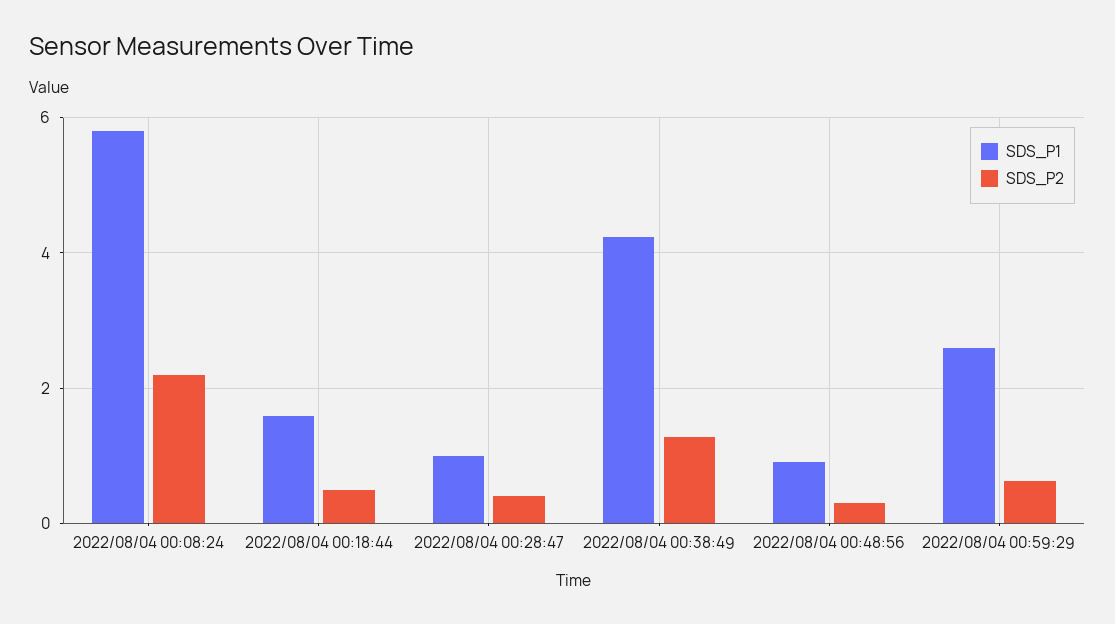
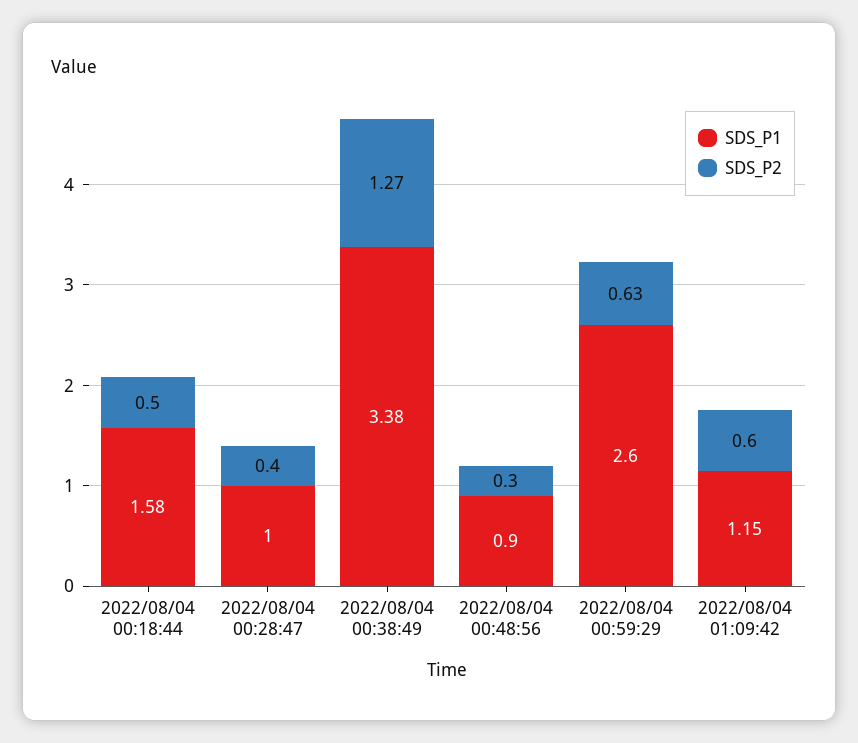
SDS_P1, 2022/08/04 00:08:24: 5.8 -> none
SDS_P2, 2022/08/04 00:08:24: 2.2 -> none
SDS_P1, 2022/08/04 00:38:49: 4.2 -> 3.38
SDS_P1, 2022/08/04 01:09:42: none -> 1.15
SDS_P2, 2022/08/04 01:09:42: none -> 0.6

